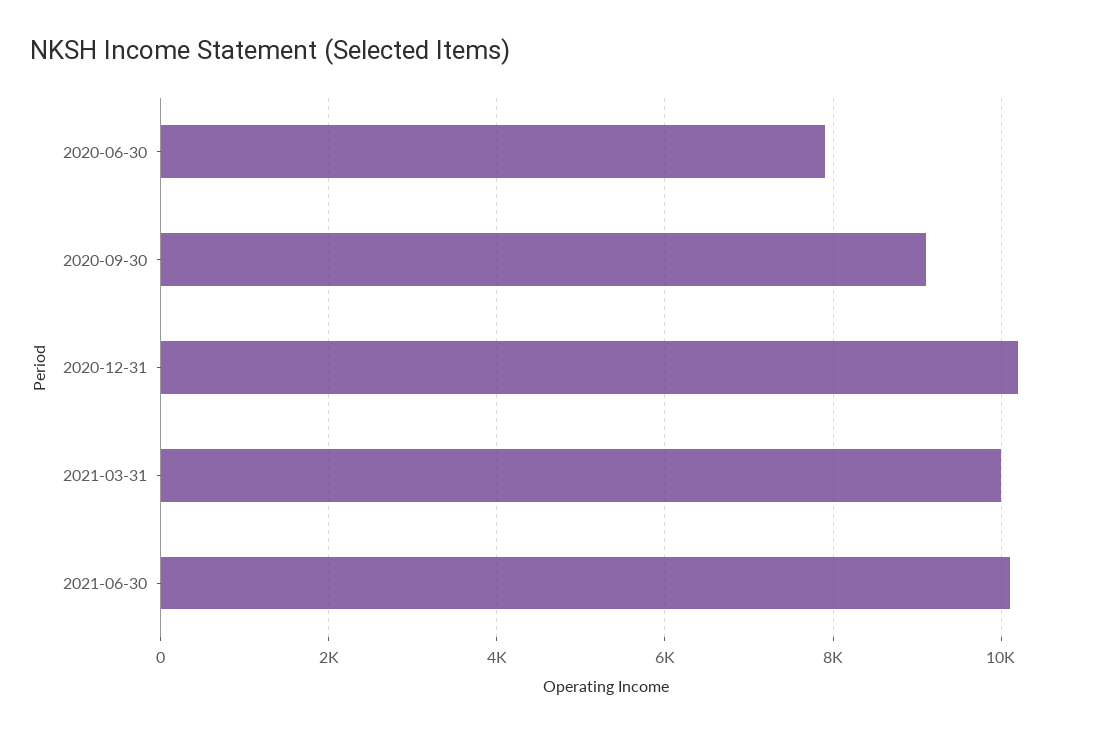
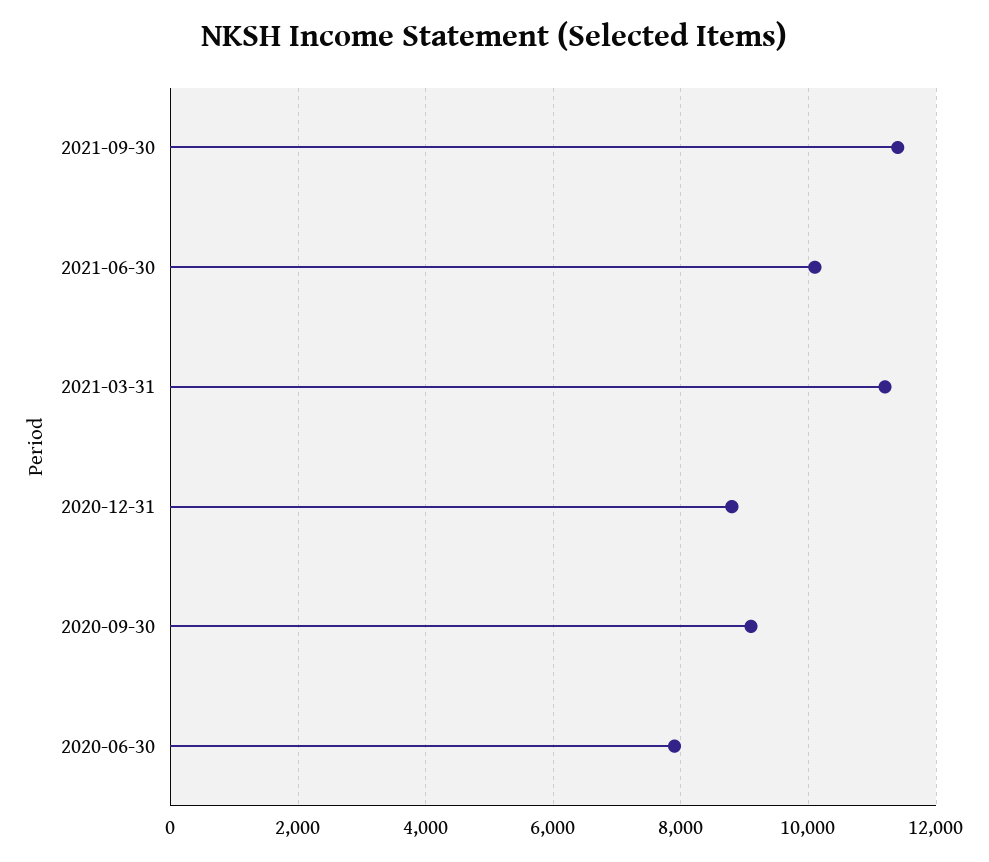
2020-12-31: 10200 -> 8800
2021-03-31: 10000 -> 11200
2021-09-30: none -> 11400

